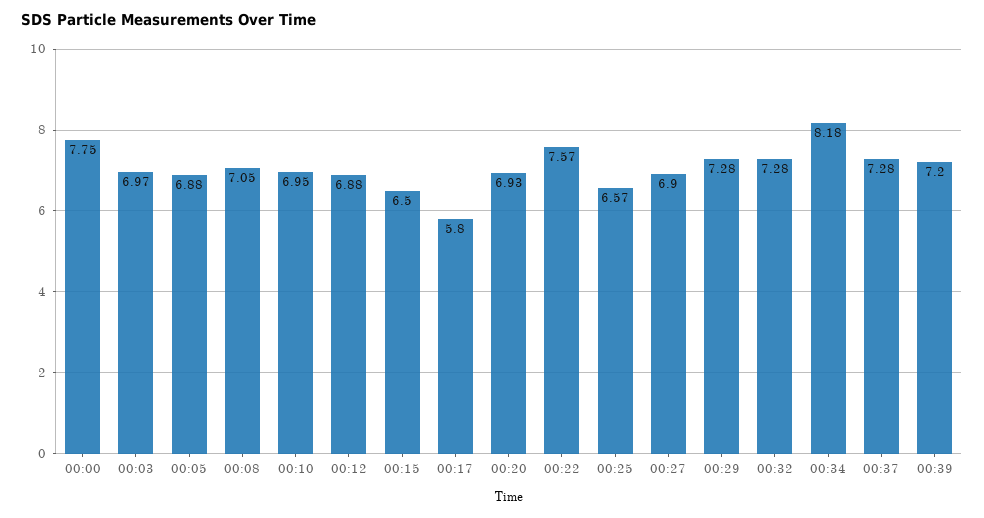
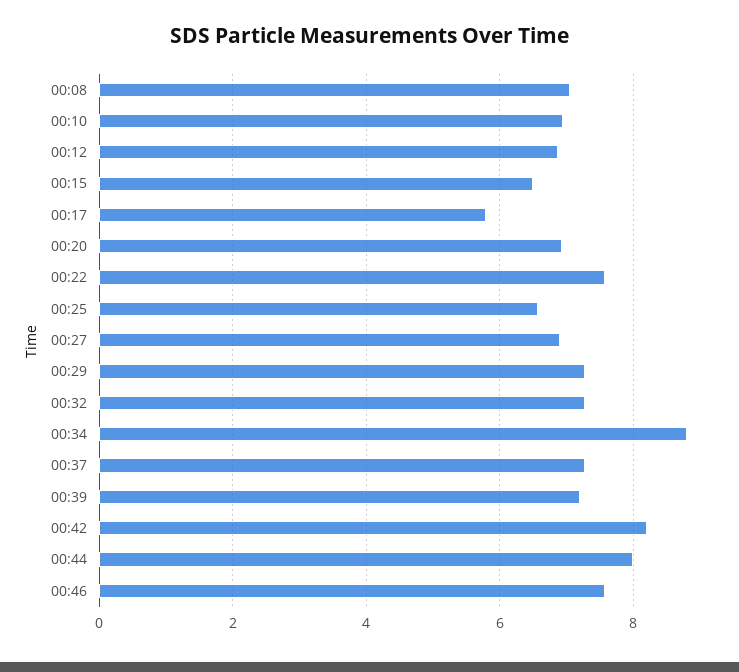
00:00: 7.75 -> none
00:03: 6.97 -> none
00:05: 6.88 -> none
00:34: 8.18 -> 8.8
00:42: none -> 8.2
00:44: none -> 8
00:46: none -> 7.6

